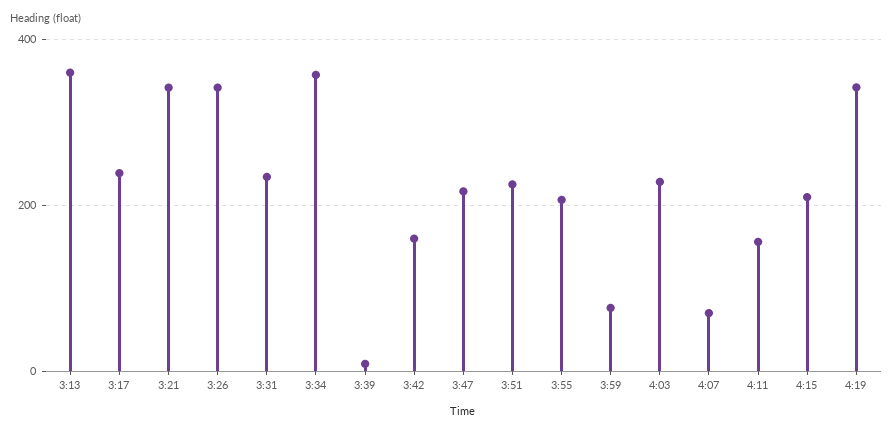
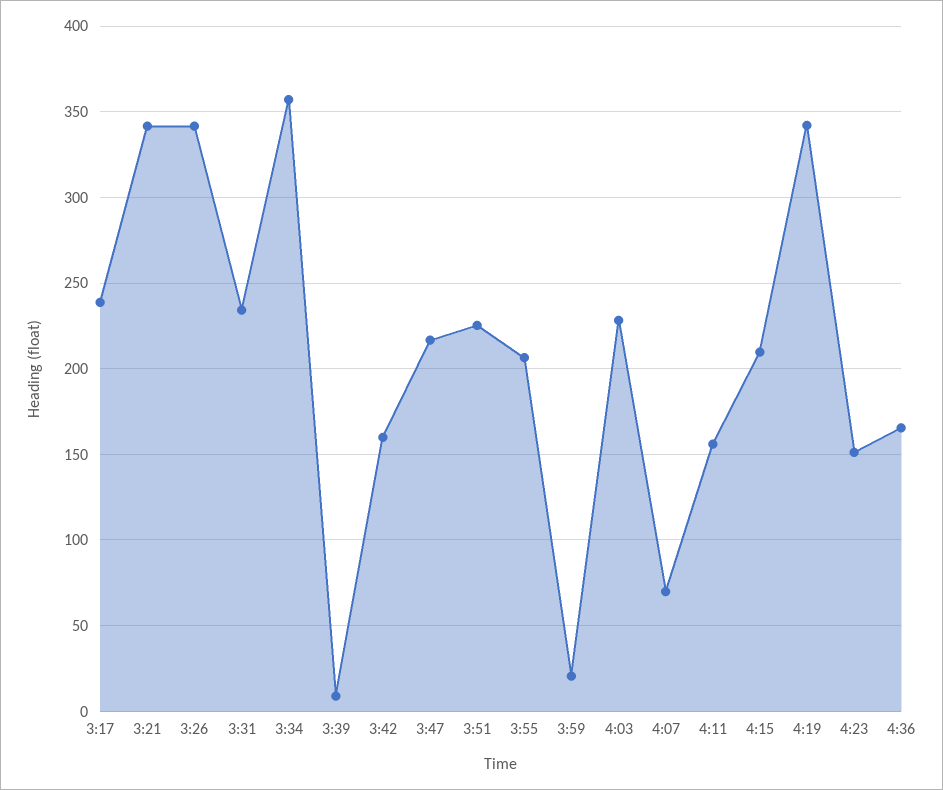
3:13: 360 -> none
3:59: 80 -> 20
4:23: none -> 150
4:36: none -> 165

